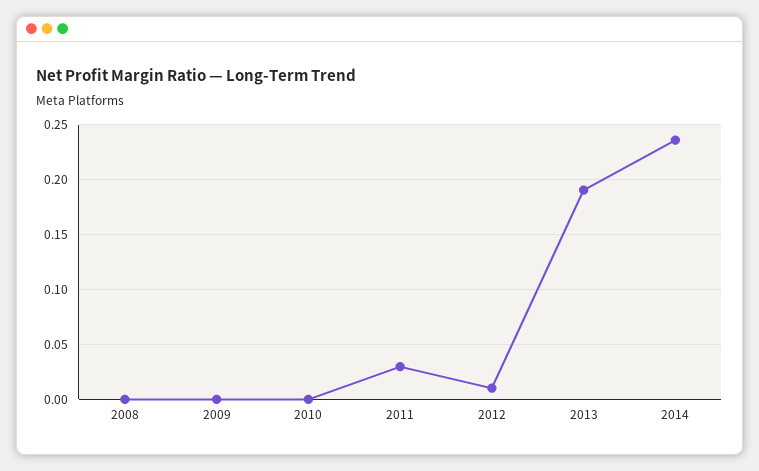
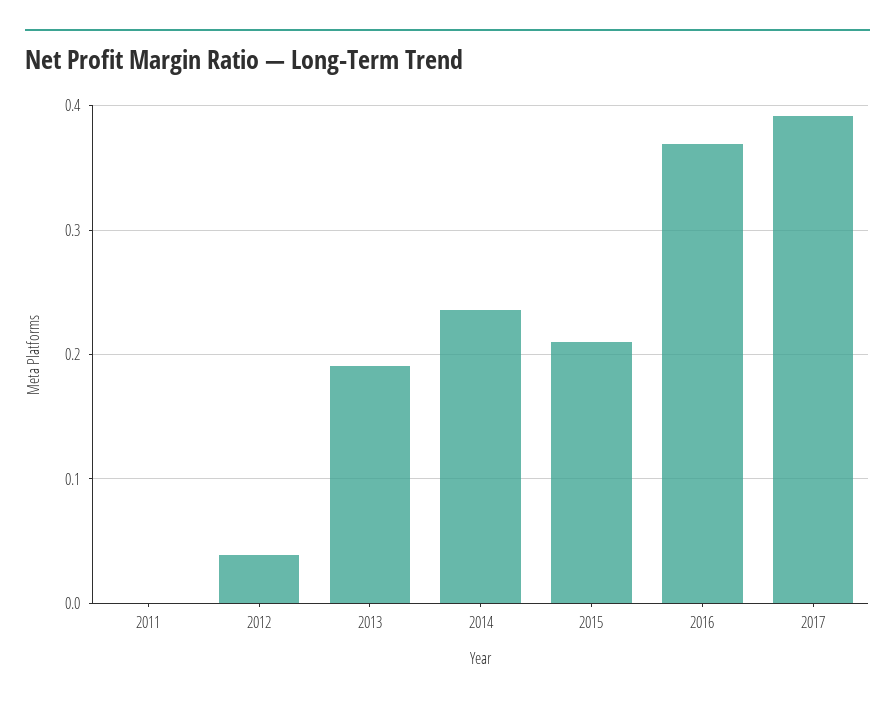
2008: 0 -> none
2009: 0 -> none
2010: 0 -> none
2011: 0.03 -> 0
2012: 0.01 -> 0.04
2015: none -> 0.21
2016: none -> 0.37
2017: none -> 0.39

